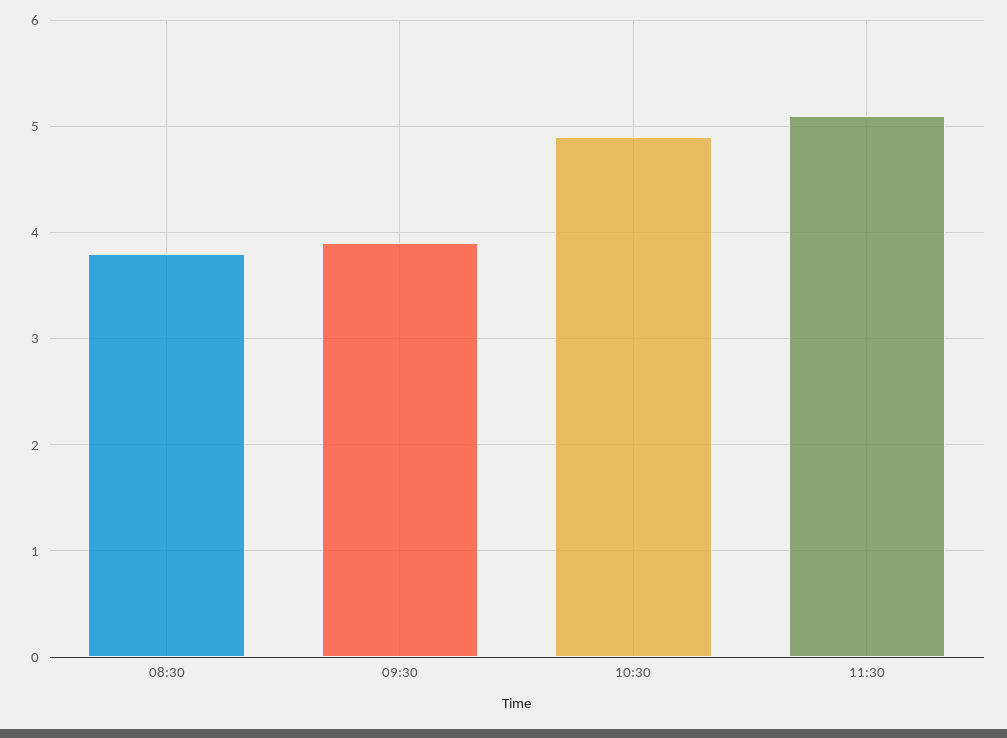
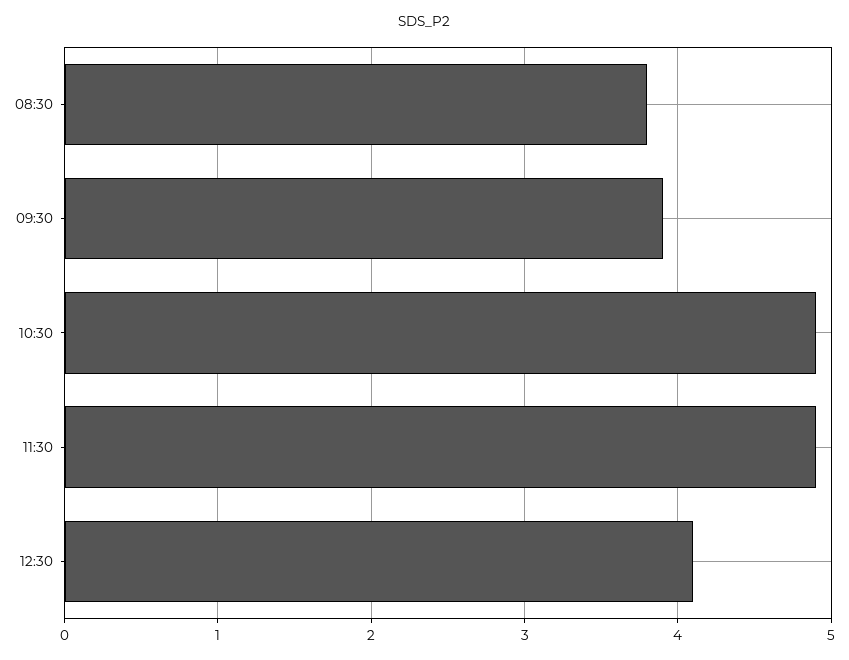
11:30: 5.1 -> 4.9
12:30: none -> 4.1

